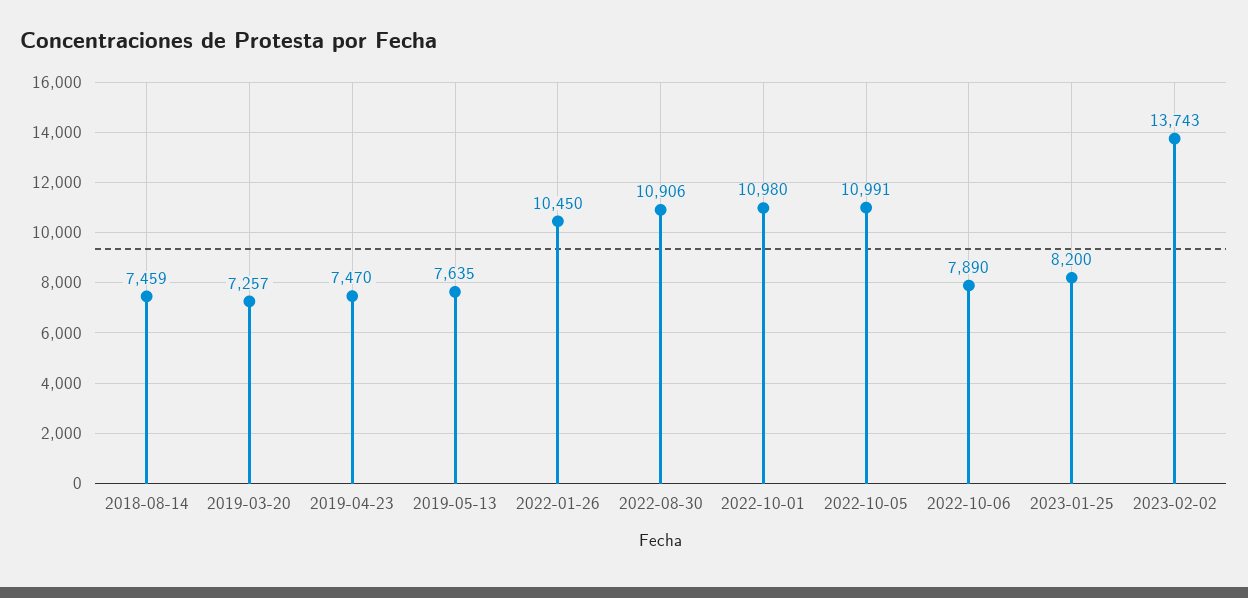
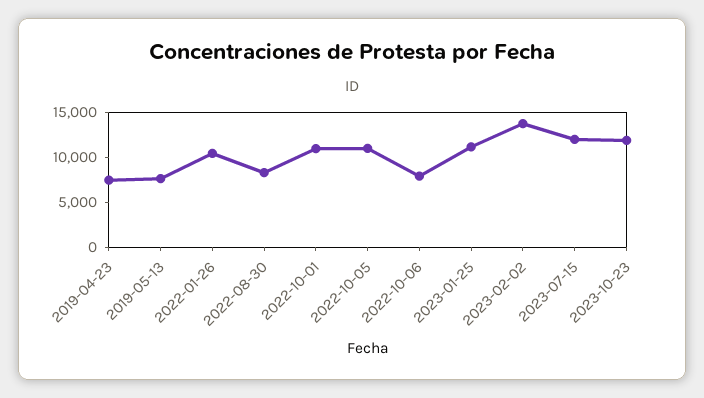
2018-08-14: 7459 -> none
2019-03-20: 7257 -> none
2022-08-30: 10906 -> 8000
2023-01-25: 8200 -> 11000
2023-07-15: none -> 12000
2023-10-23: none -> 12000

